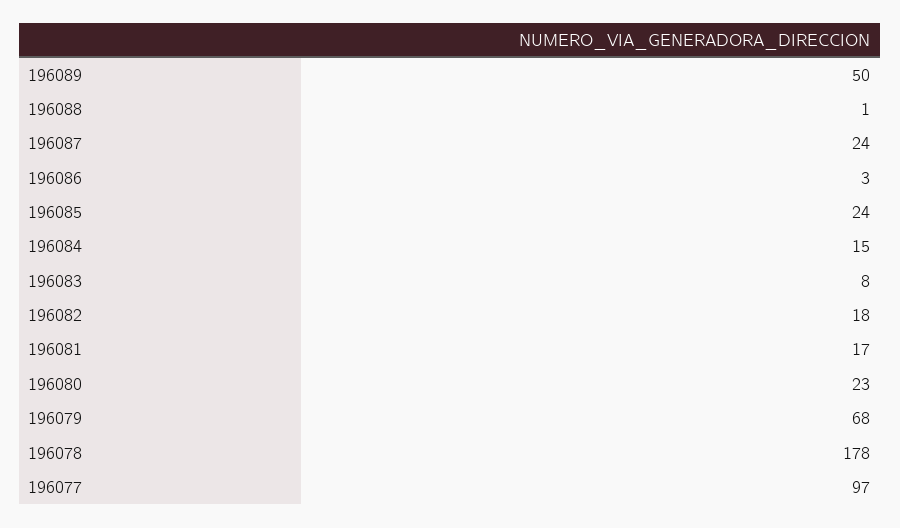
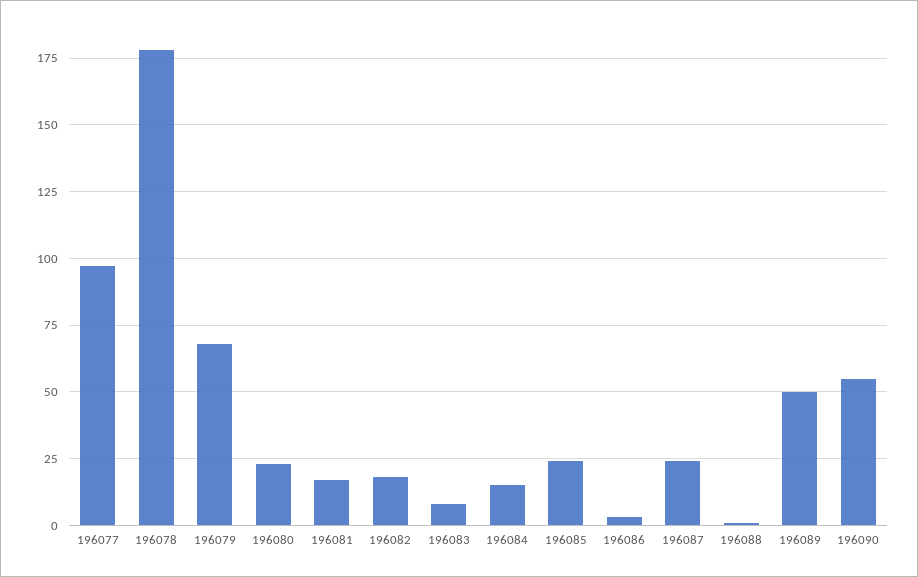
196090: none -> 55

